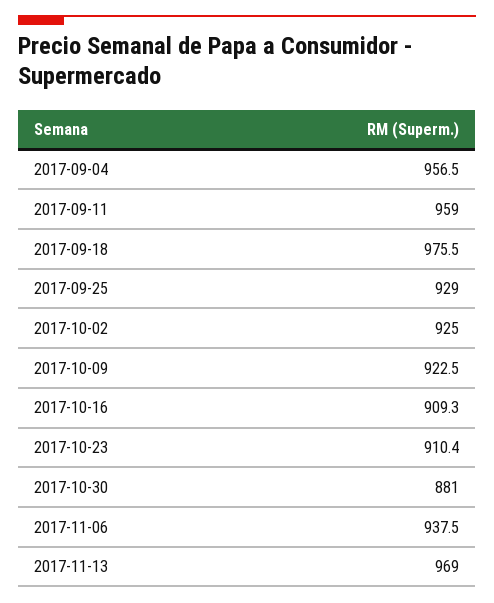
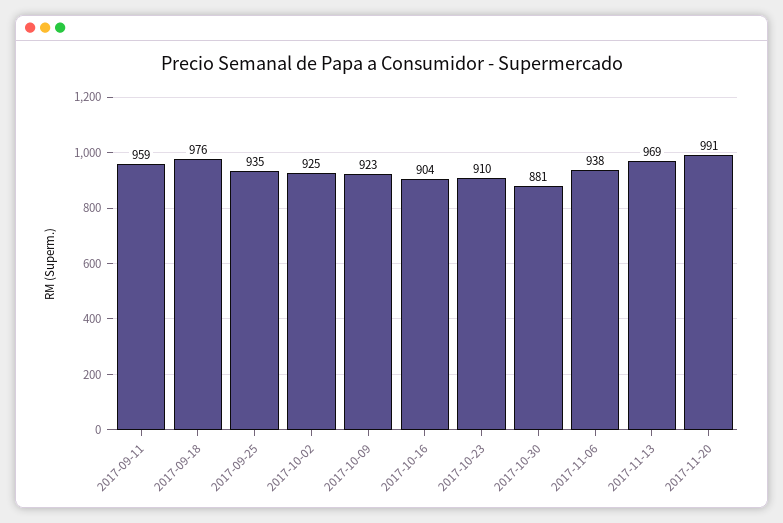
2017-09-04: 956.5 -> none
2017-09-25: 929 -> 935
2017-10-16: 909.3 -> 904
2017-11-20: none -> 991

